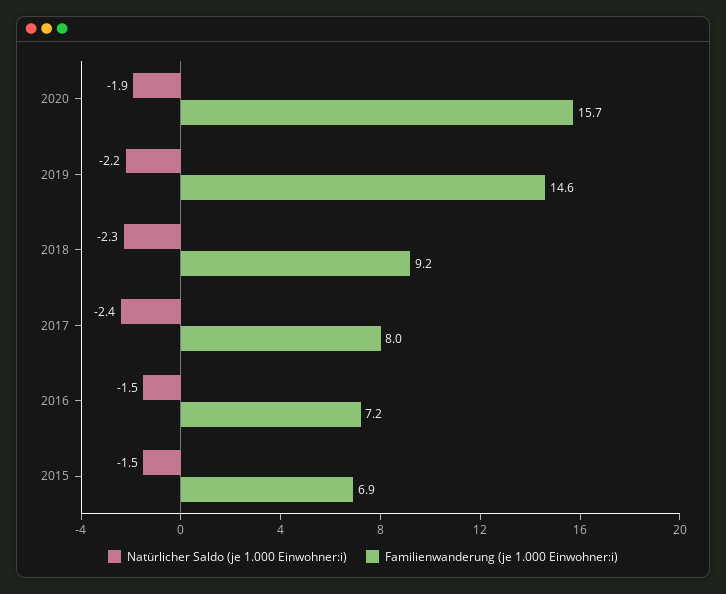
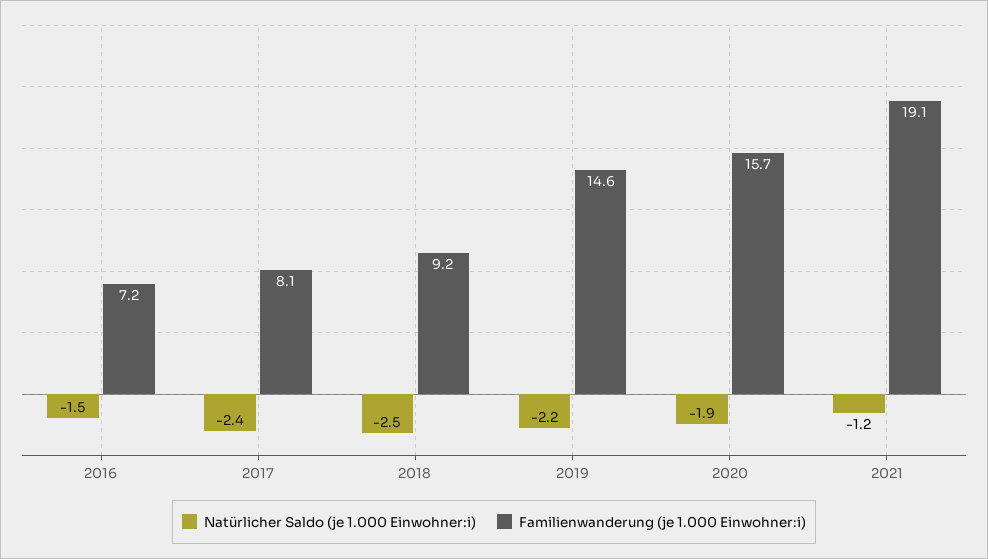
Natürlicher Saldo (je 1.000 Einwohner:i), 2018: -2.3 -> -2.5
Familienwanderung (je 1.000 Einwohner:i), 2017: 8 -> 8.1
Natürlicher Saldo (je 1.000 Einwohner:i), 2015: -1.5 -> none
Familienwanderung (je 1.000 Einwohner:i), 2015: 6.9 -> none
Natürlicher Saldo (je 1.000 Einwohner:i), 2021: none -> -1.2
Familienwanderung (je 1.000 Einwohner:i), 2021: none -> 19.1

